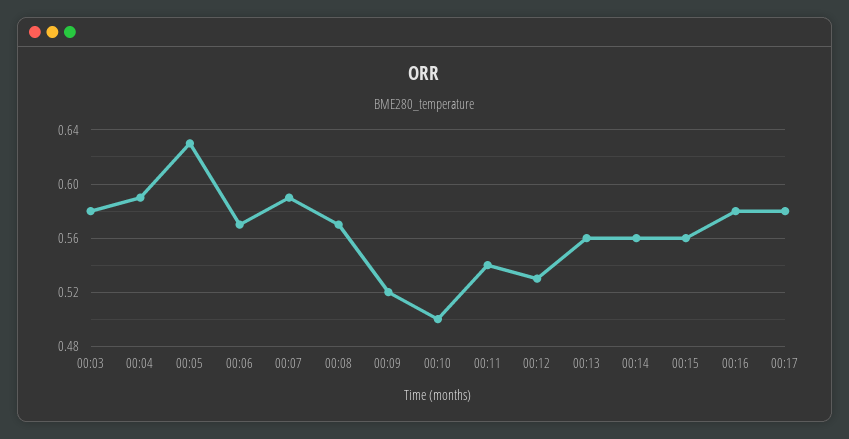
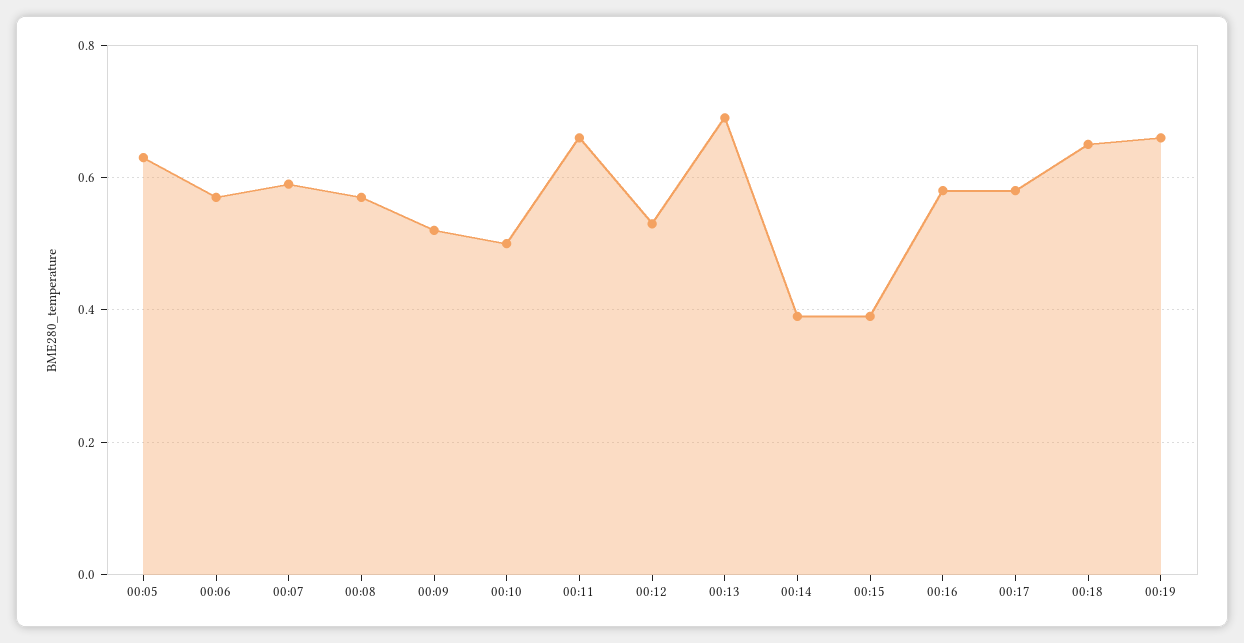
00:03: 0.58 -> none
00:04: 0.59 -> none
00:11: 0.54 -> 0.65
00:13: 0.56 -> 0.7
00:14: 0.56 -> 0.4
00:15: 0.56 -> 0.4
00:18: none -> 0.65
00:19: none -> 0.65

